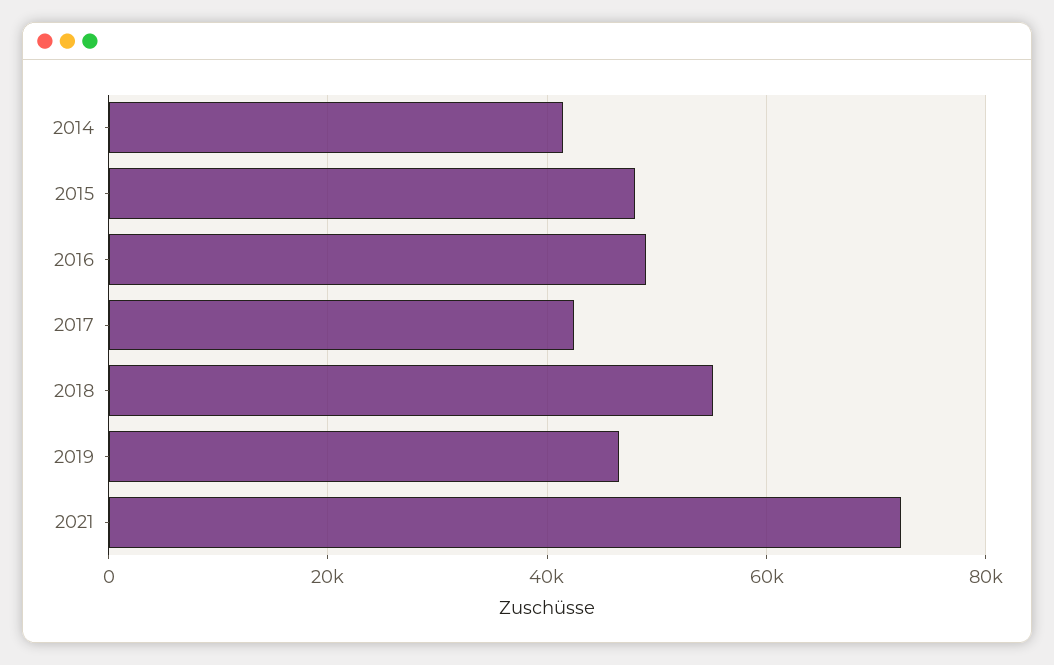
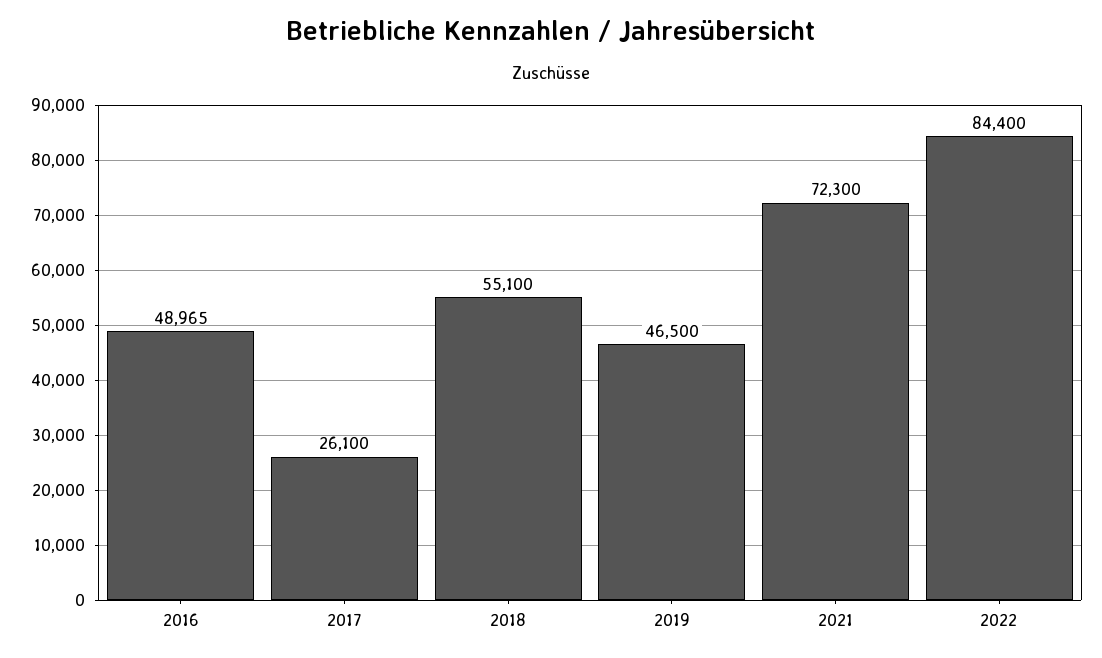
2014: 42000 -> none
2015: 48000 -> none
2017: 42000 -> 26100
2022: none -> 84400

